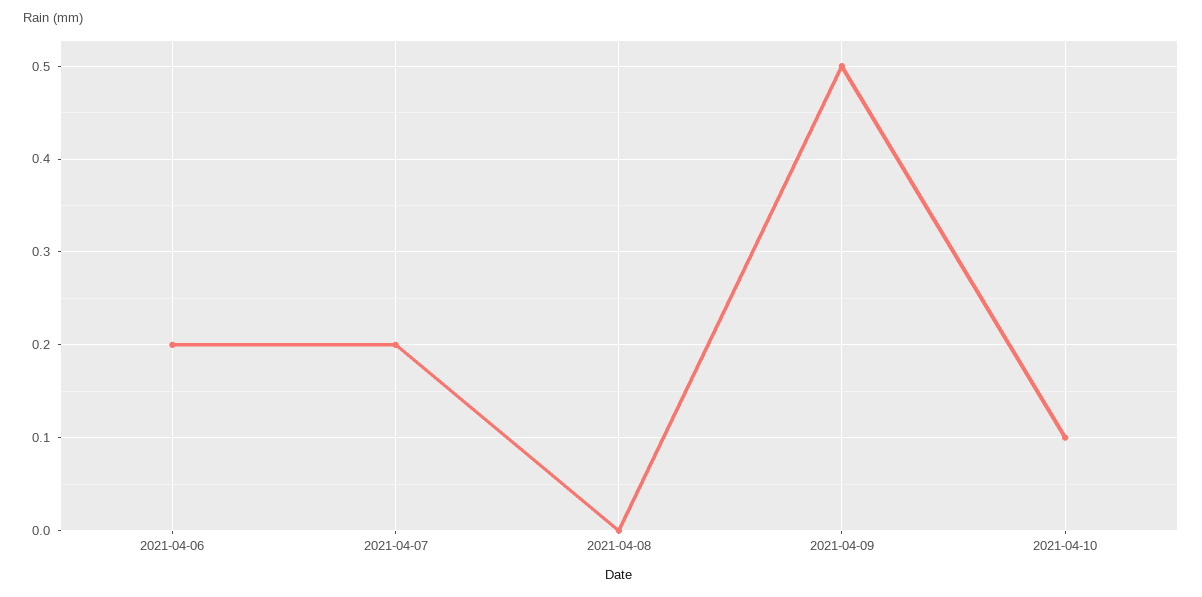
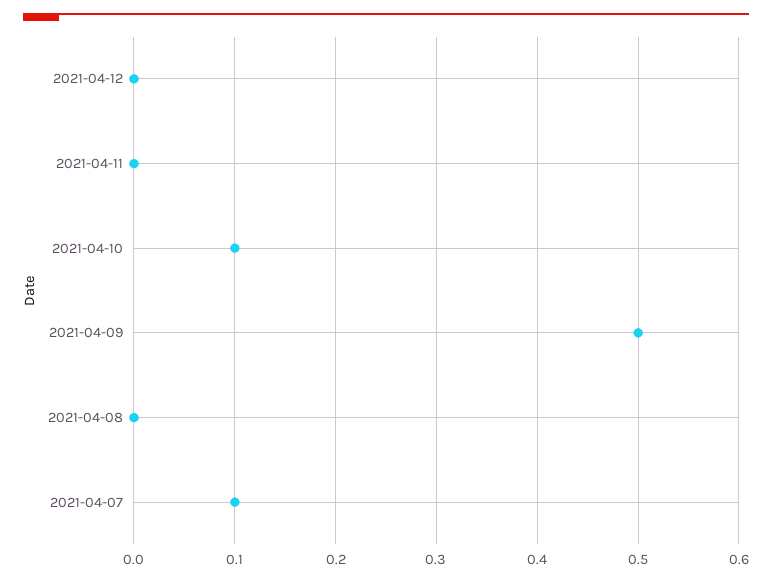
2021-04-06: 0.2 -> none
2021-04-07: 0.2 -> 0.1
2021-04-12: none -> 0
2021-04-11: none -> 0

